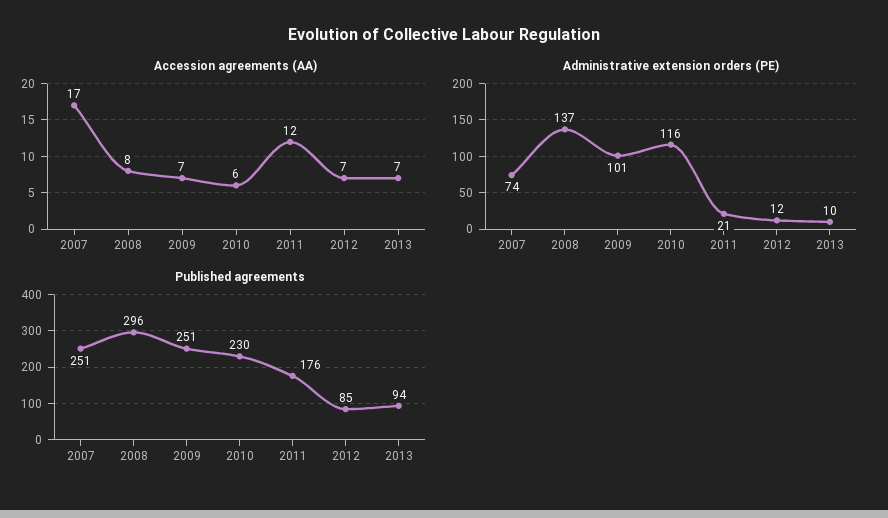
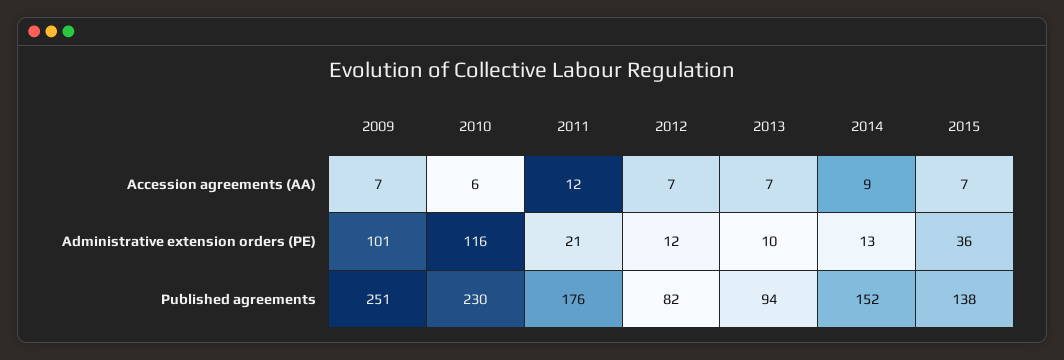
Accession agreements (AA), 2007: 17 -> none
Accession agreements (AA), 2008: 8 -> none
Administrative extension orders (PE), 2007: 74 -> none
Administrative extension orders (PE), 2008: 137 -> none
Published agreements, 2007: 251 -> none
Published agreements, 2008: 296 -> none
Published agreements, 2012: 85 -> 82
Accession agreements (AA), 2014: none -> 9
Accession agreements (AA), 2015: none -> 7
Administrative extension orders (PE), 2014: none -> 13
Administrative extension orders (PE), 2015: none -> 36
Published agreements, 2014: none -> 152
Published agreements, 2015: none -> 138

